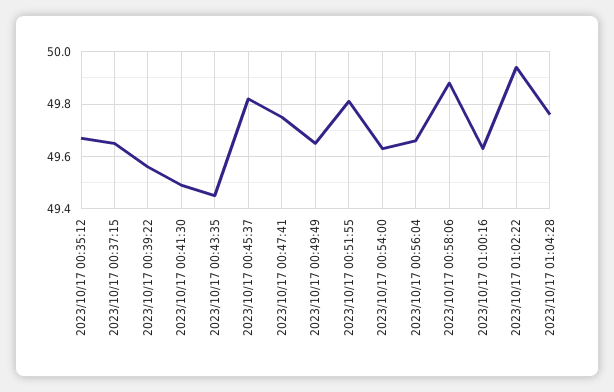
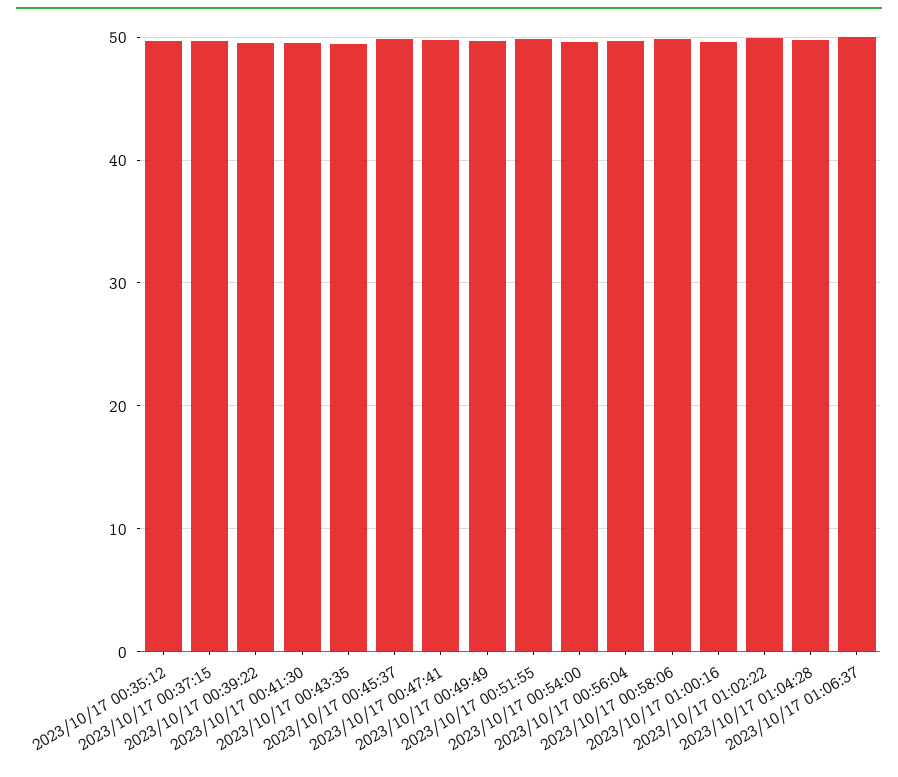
2023/10/17 01:06:37: none -> 50

